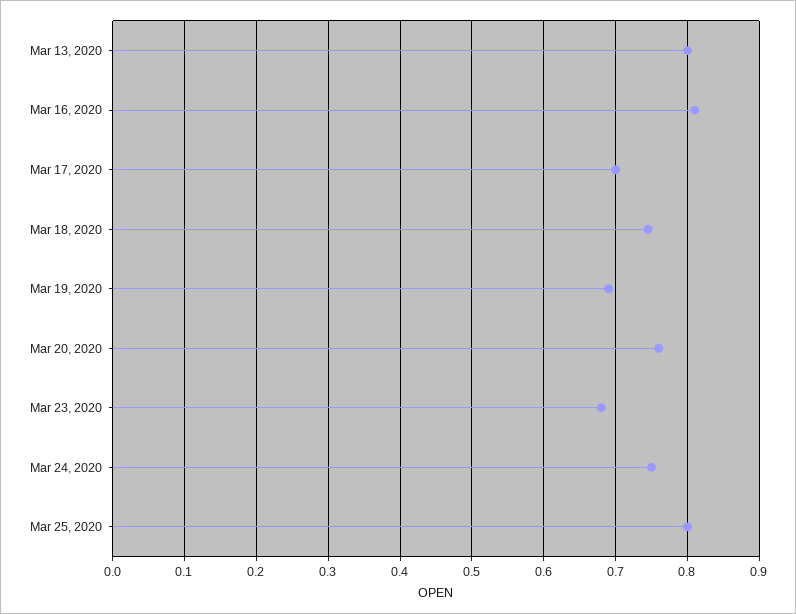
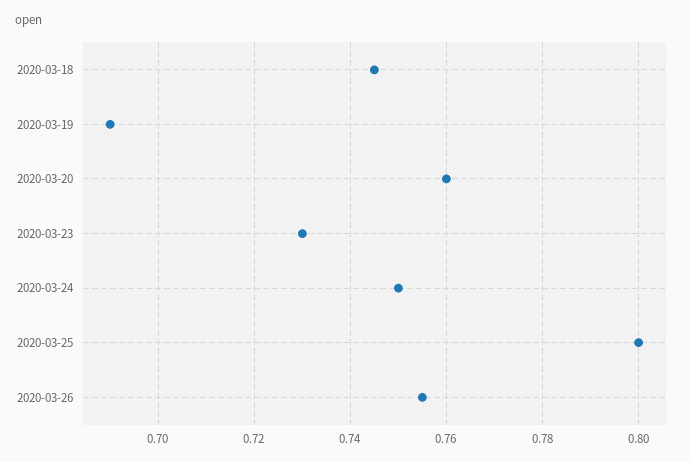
Mar 13, 2020: 0.8 -> none
Mar 16, 2020: 0.81 -> none
Mar 17, 2020: 0.7 -> none
Mar 23, 2020: 0.68 -> 0.73
2020-03-26: none -> 0.755

